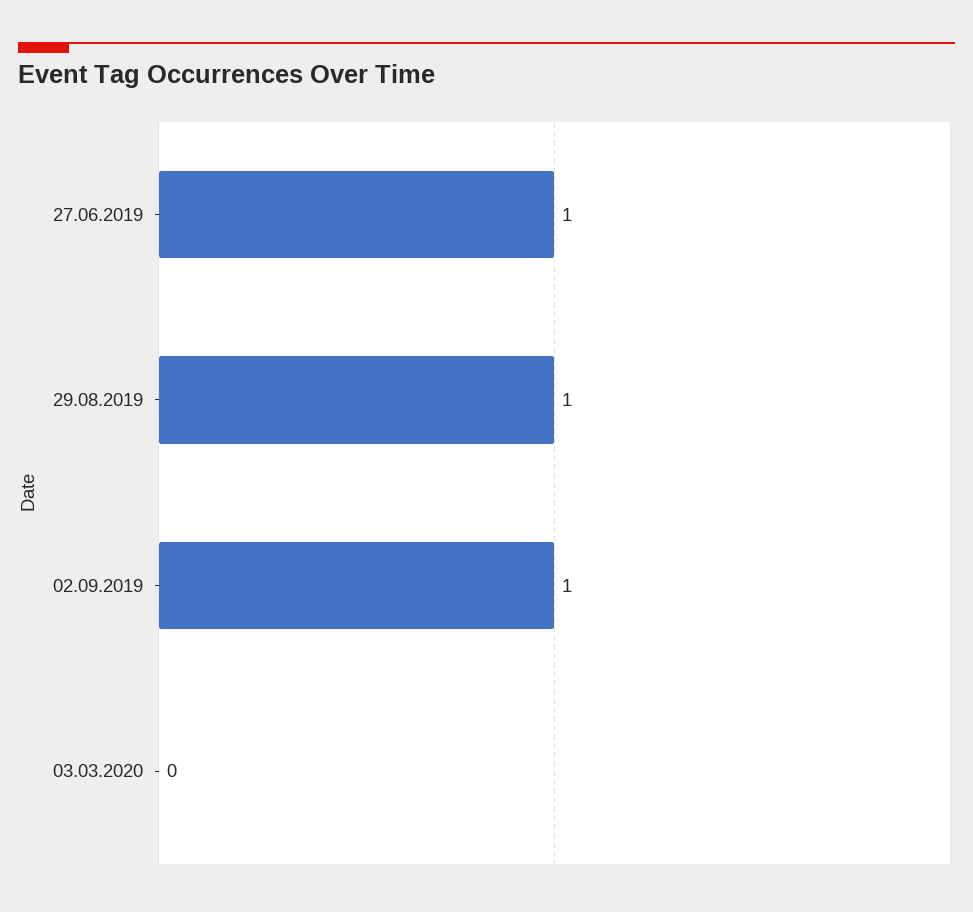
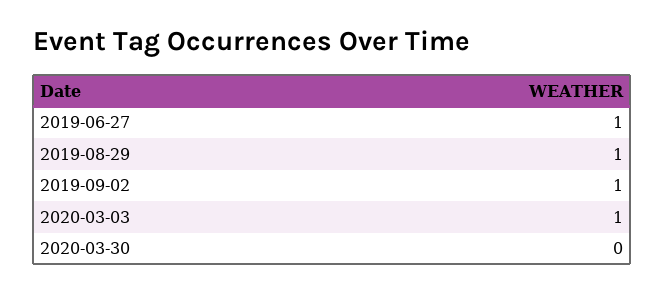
03.03.2020: 0 -> 1
2020-03-30: none -> 0

